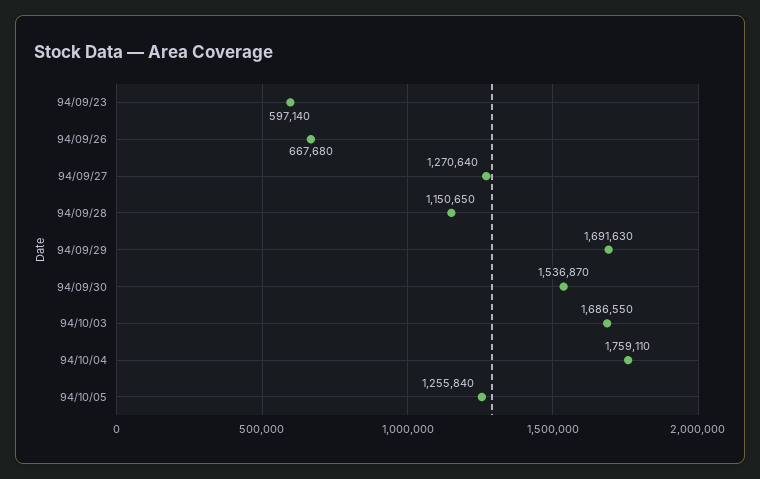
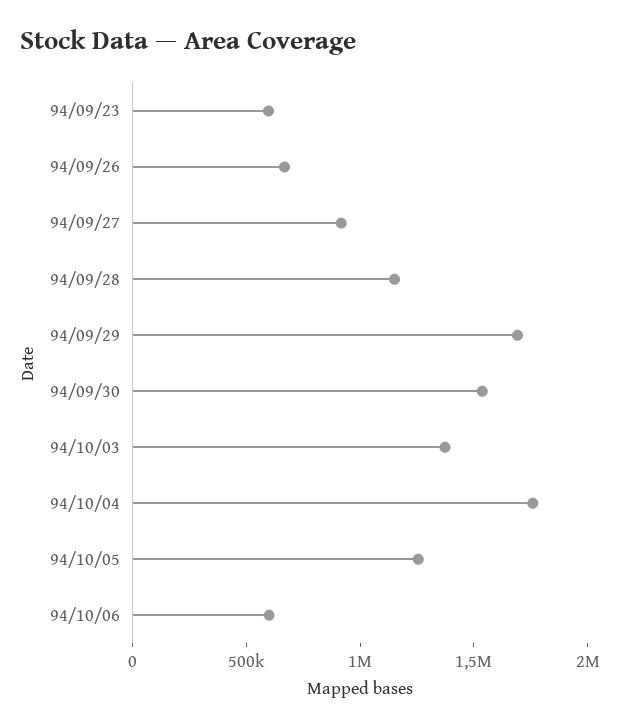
94/09/27: 1270640 -> 900000
94/10/03: 1686550 -> 1400000
94/10/06: none -> 600000

